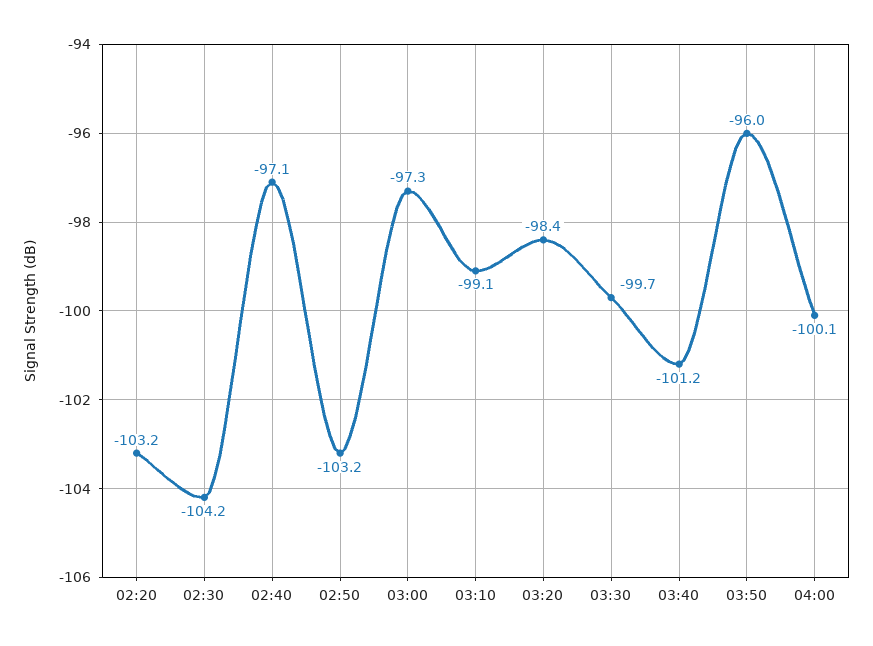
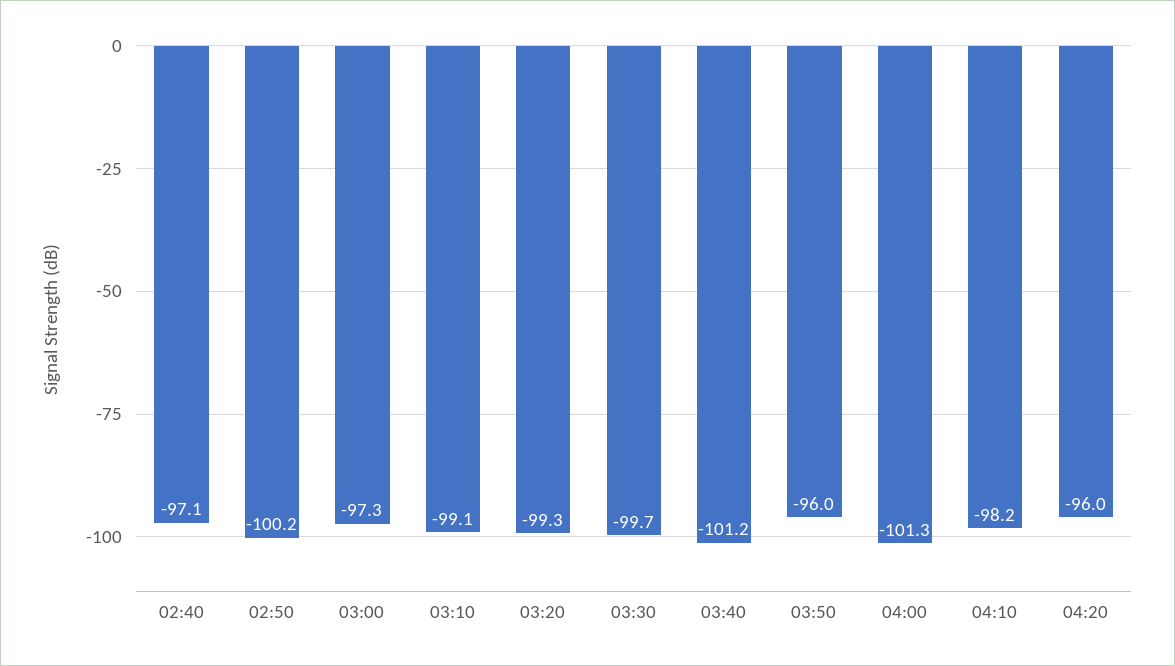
02:20: -103.2 -> none
02:30: -104.2 -> none
02:50: -103.2 -> -100.2
03:20: -98.4 -> -99.3
04:00: -100.1 -> -101.3
04:10: none -> -98.2
04:20: none -> -96

